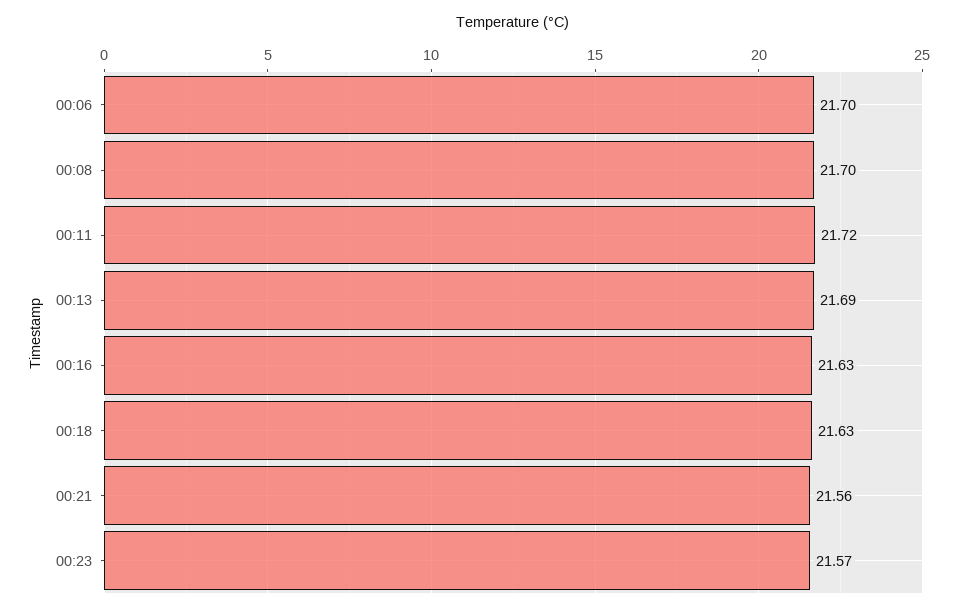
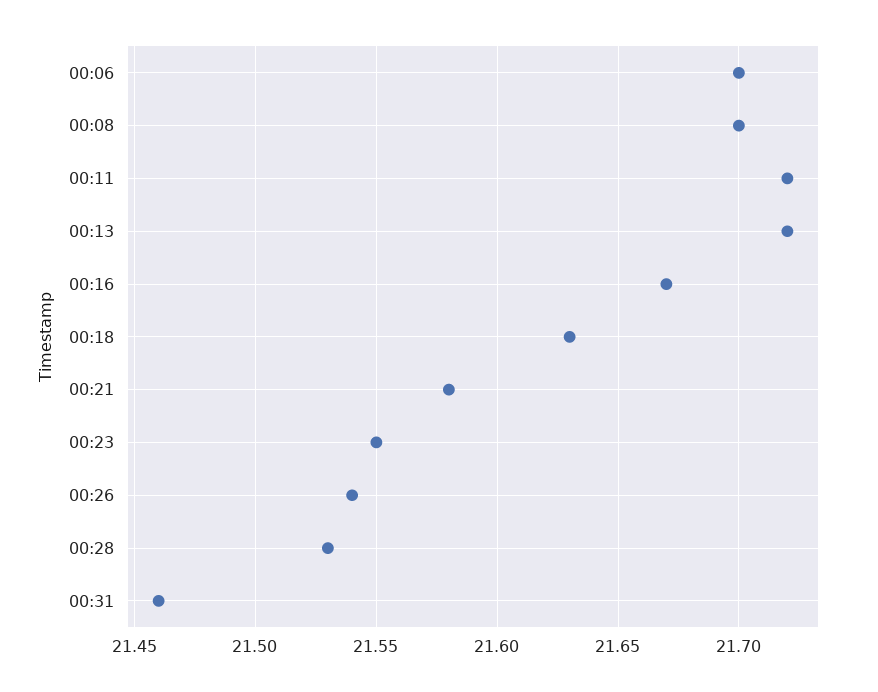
00:13: 21.69 -> 21.72
00:16: 21.63 -> 21.67
00:21: 21.56 -> 21.58
00:23: 21.57 -> 21.55
00:26: none -> 21.54
00:28: none -> 21.53
00:31: none -> 21.46

